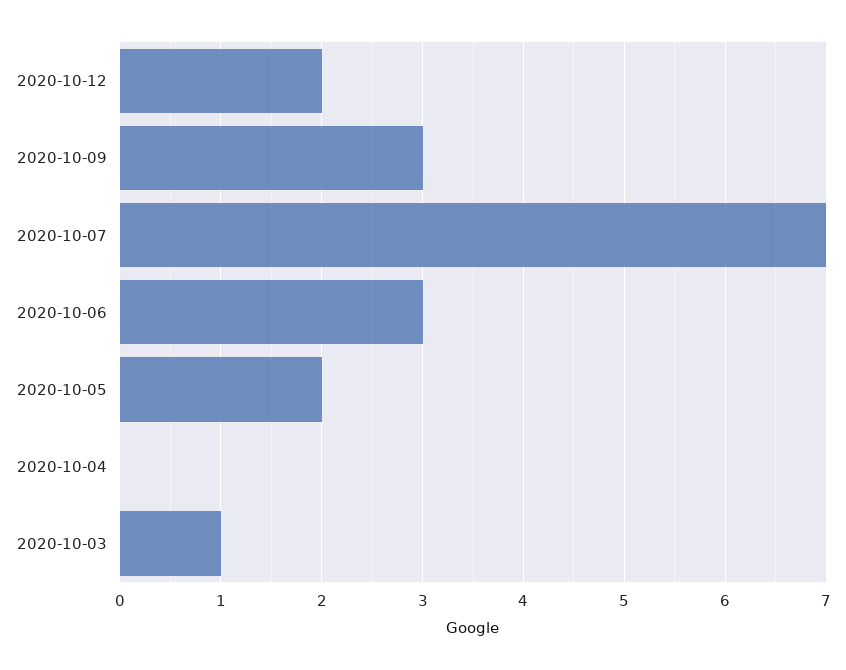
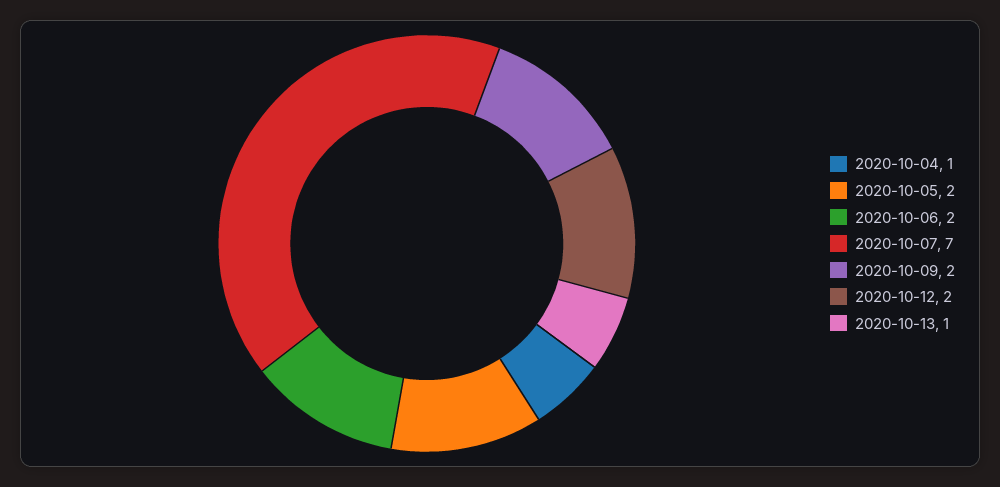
2020-10-09: 3 -> 2
2020-10-06: 3 -> 2
2020-10-04: 0 -> 1
2020-10-03: 1 -> none
2020-10-13: none -> 1

